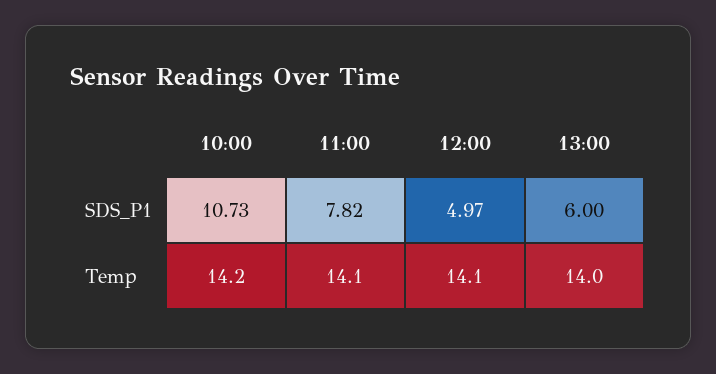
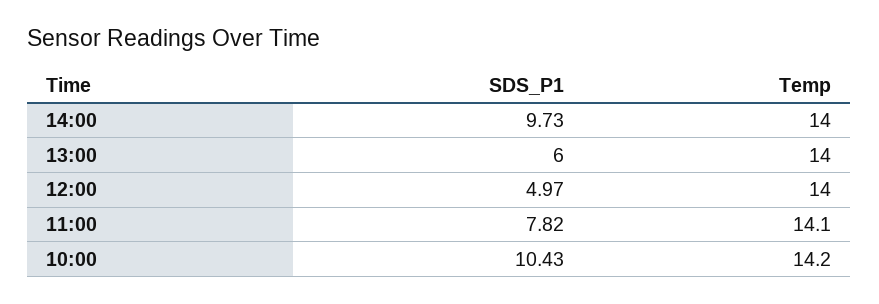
10:00, SDS_P1: 10.73 -> 10.43
12:00, Temp: 14.1 -> 14
14:00, SDS_P1: none -> 9.73
14:00, Temp: none -> 14

